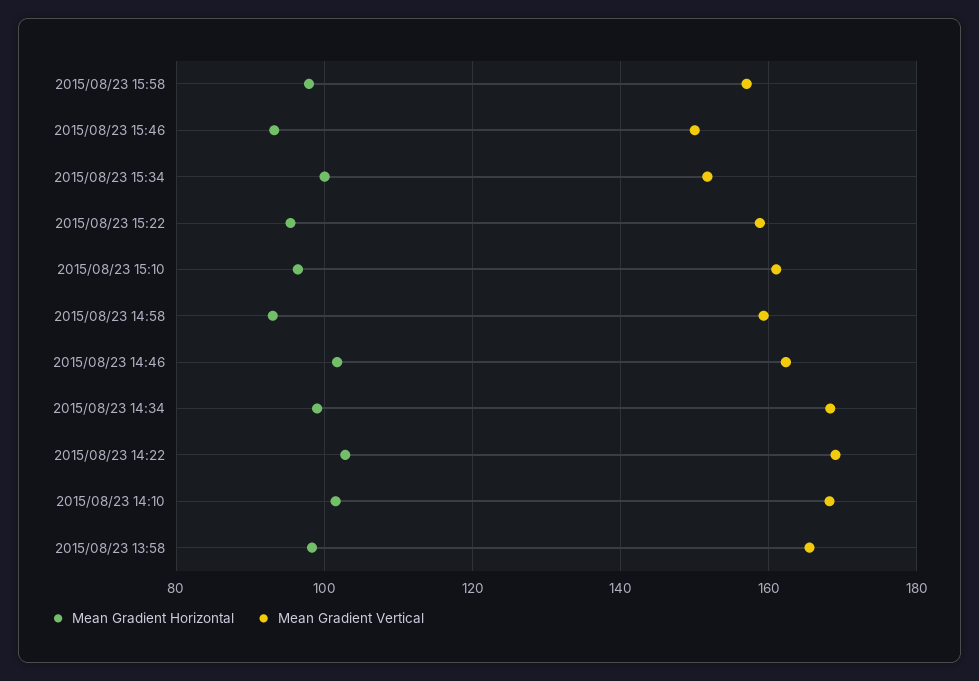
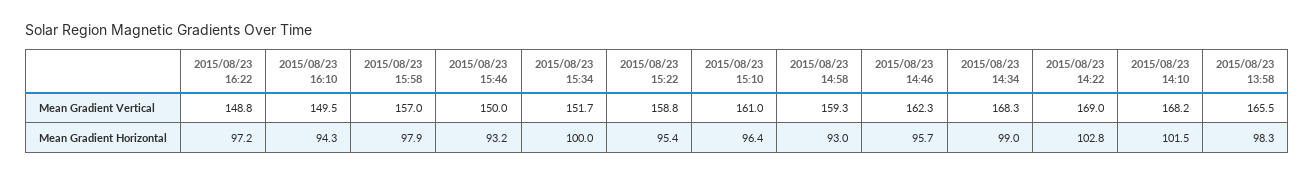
Mean Gradient Horizontal, 2015/08/23 14:46: 102 -> 95.7
Mean Gradient Vertical, 2015/08/23 16:22: none -> 148.8
Mean Gradient Vertical, 2015/08/23 16:10: none -> 149.5
Mean Gradient Horizontal, 2015/08/23 16:22: none -> 97.2
Mean Gradient Horizontal, 2015/08/23 16:10: none -> 94.3

